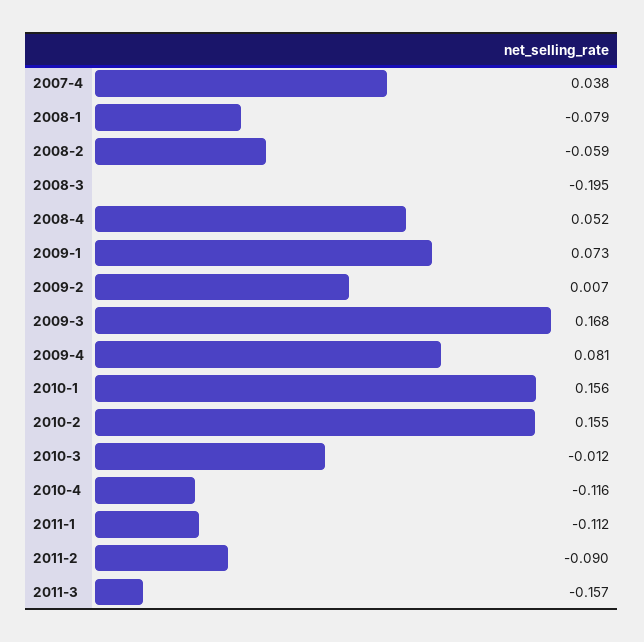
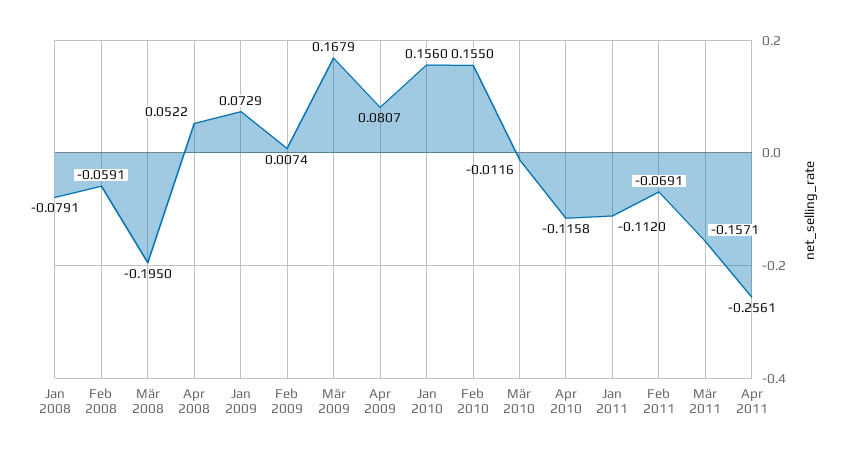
2007-4: 0.038 -> none
2011-2: -0.09 -> -0.0691
Apr 2011: none -> -0.2561

